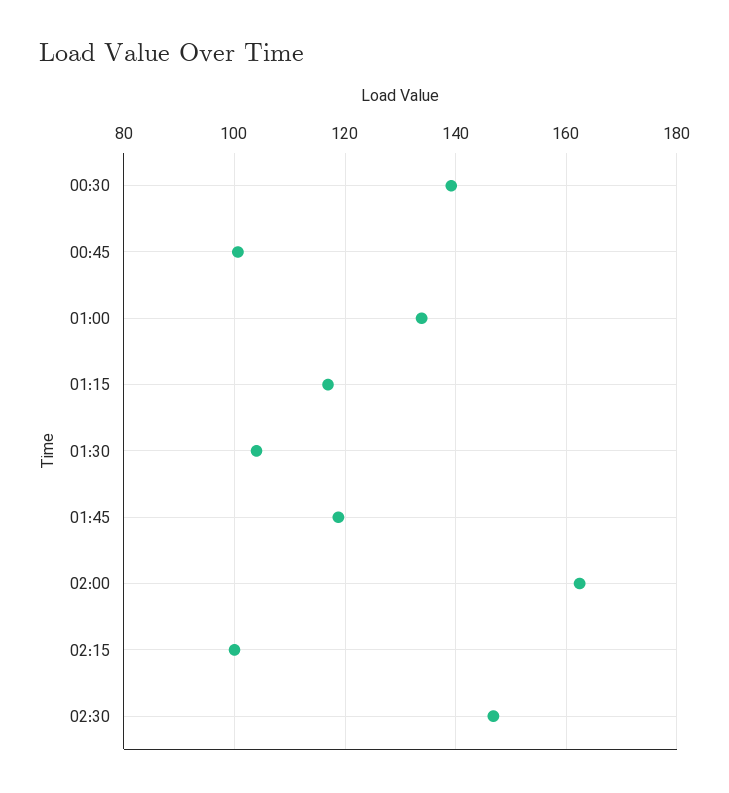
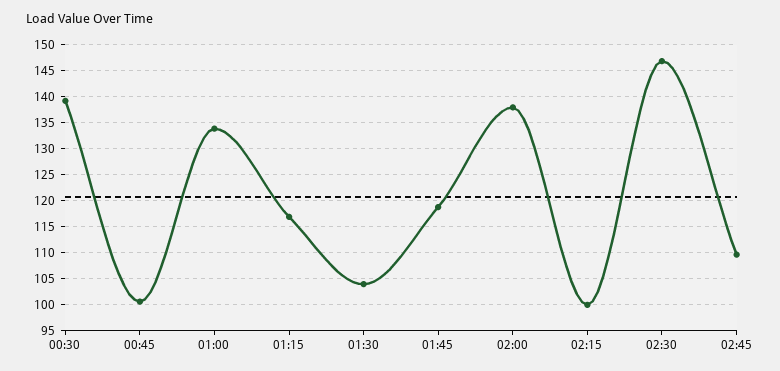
02:00: 162 -> 137.5
02:45: none -> 110

